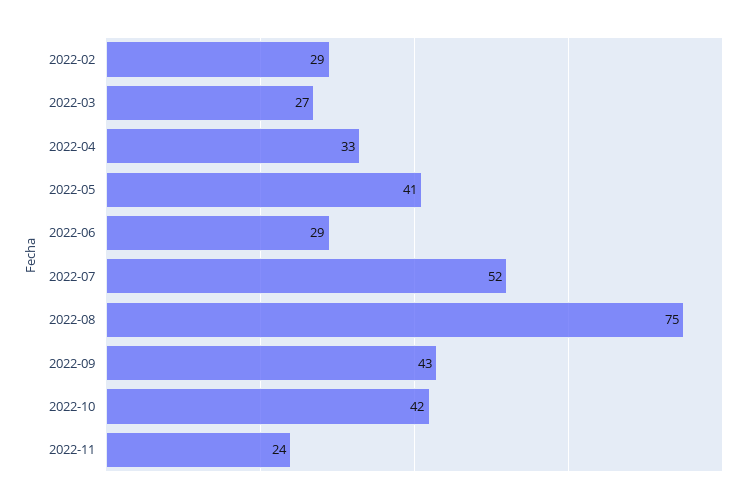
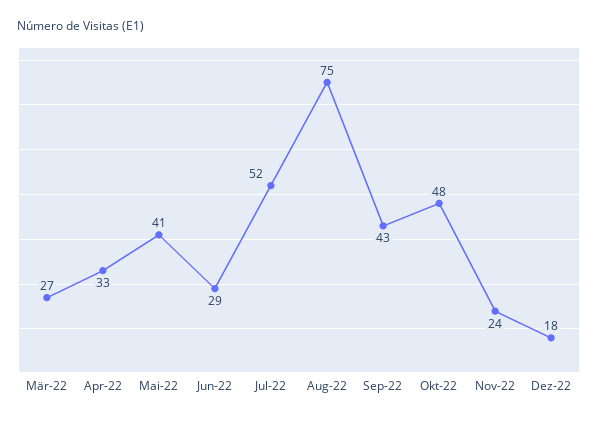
2022-02: 29 -> none
2022-10: 42 -> 48
Dez-22: none -> 18

